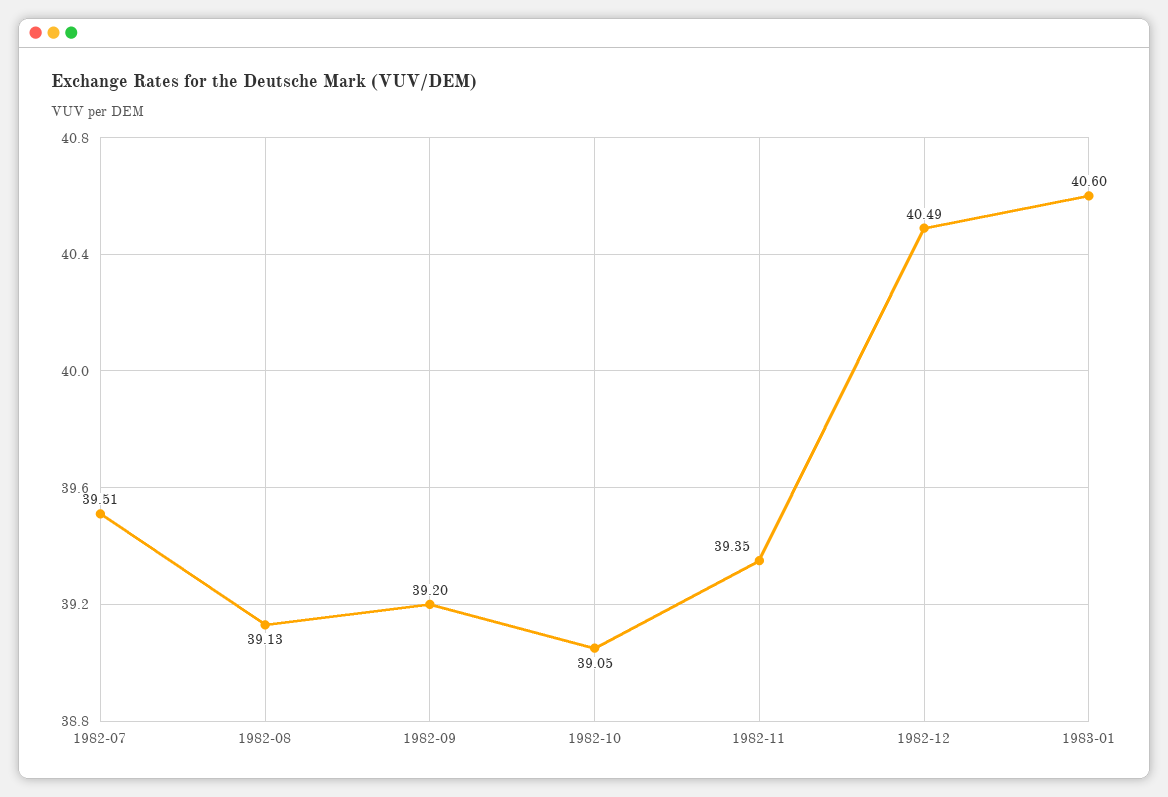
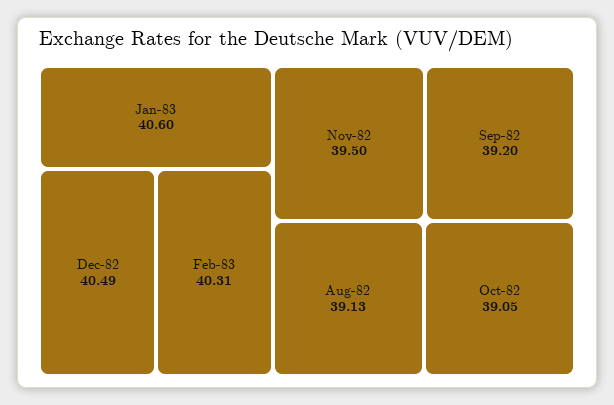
1982-07: 39.51 -> none
1982-11: 39.35 -> 39.5
Feb-83: none -> 40.31

